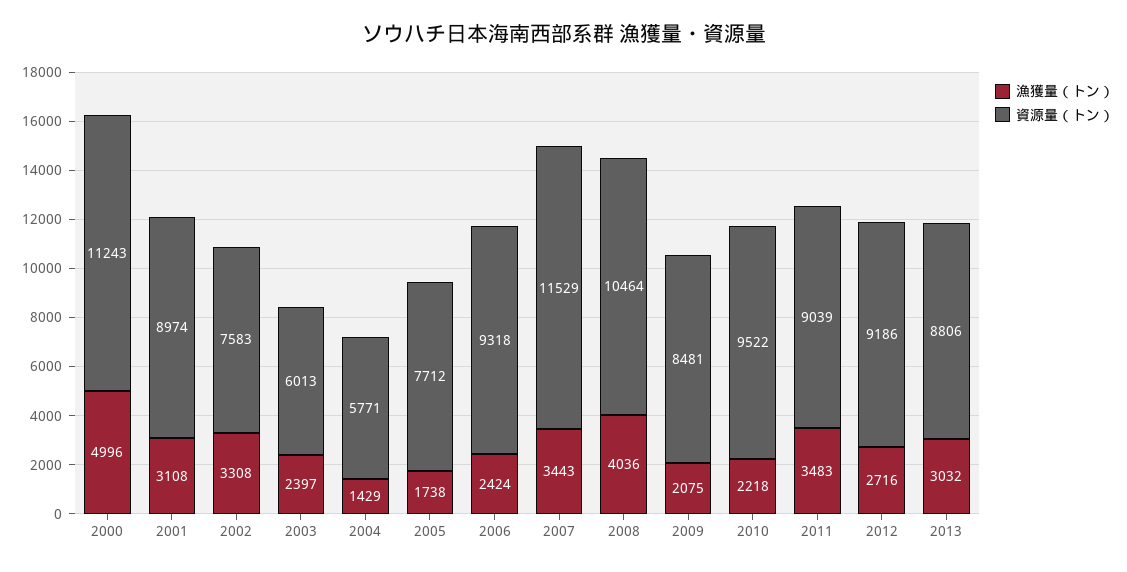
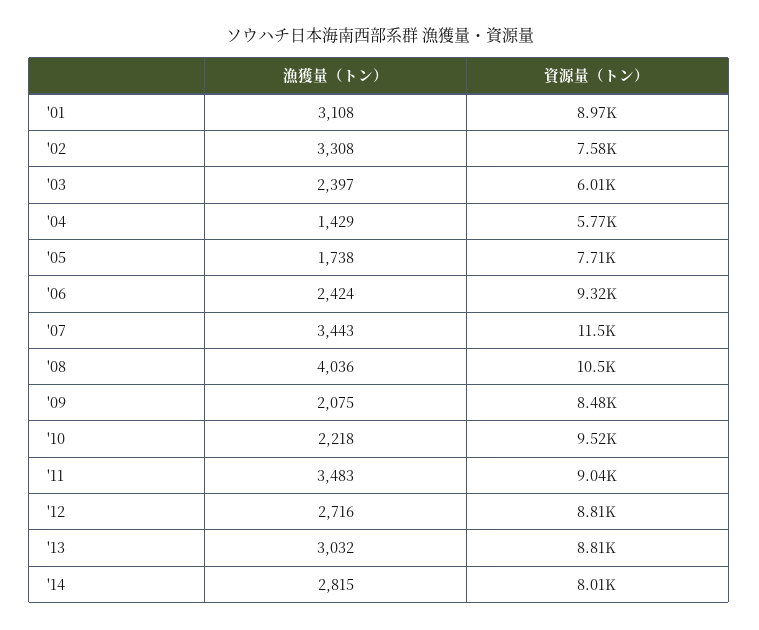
漁獲量（トン）, 2000: 4996 -> none
資源量（トン）, 2000: 11243 -> none
資源量（トン）, 2012: 9186 -> 8810
漁獲量（トン）, '14: none -> 2815
資源量（トン）, '14: none -> 8010

